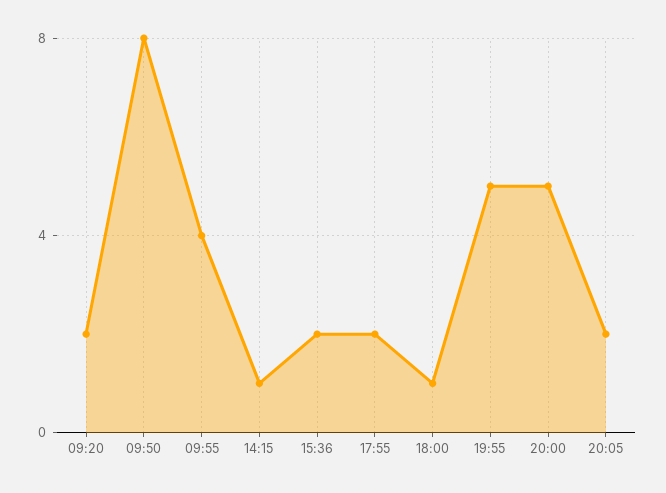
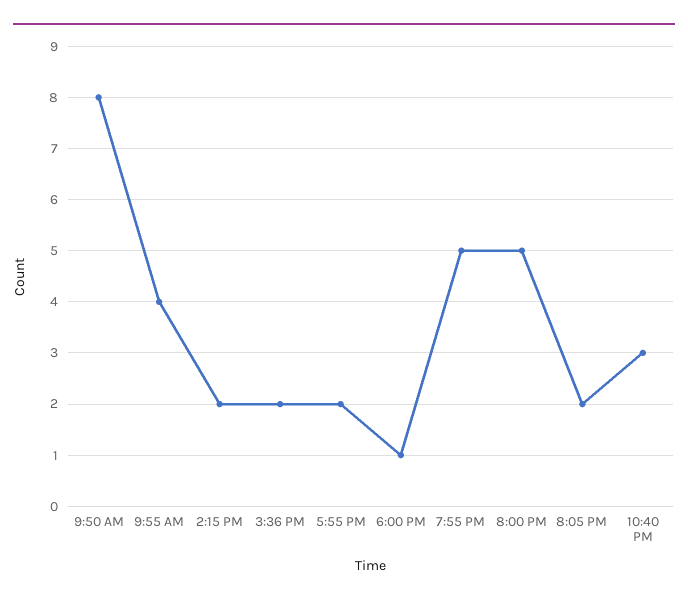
09:20: 2 -> none
14:15: 1 -> 2
10:40 PM: none -> 3

